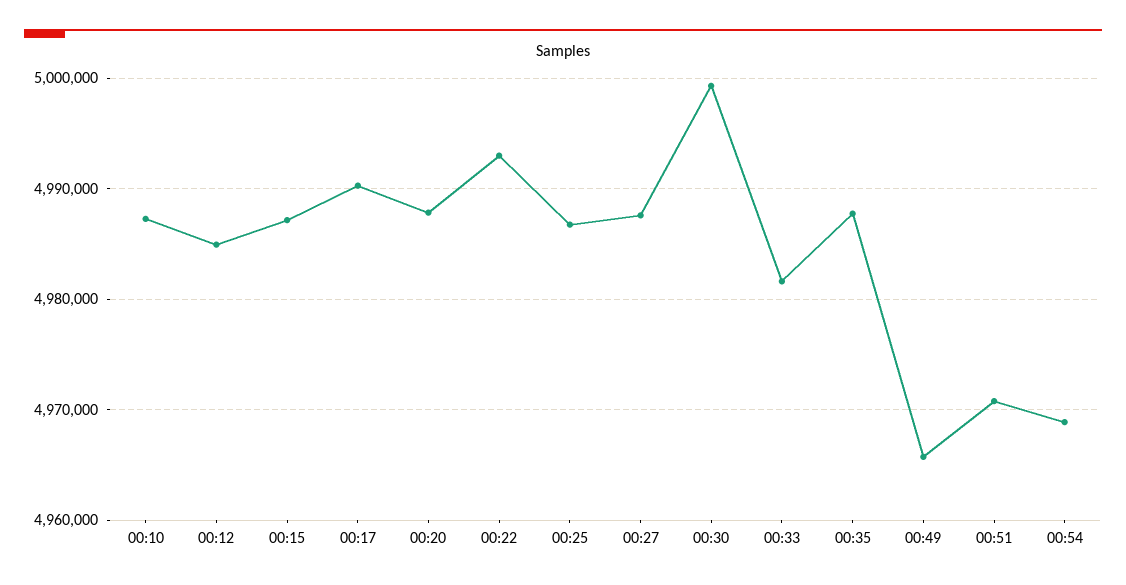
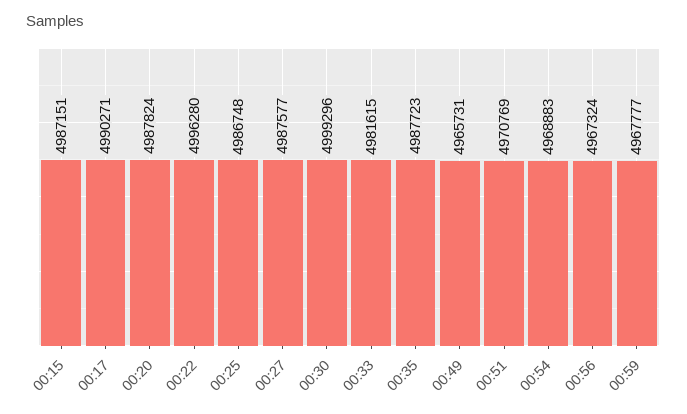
00:10: 4987000 -> none
00:12: 4985000 -> none
00:22: 4993000 -> 4996280
00:56: none -> 4967324
00:59: none -> 4967777

